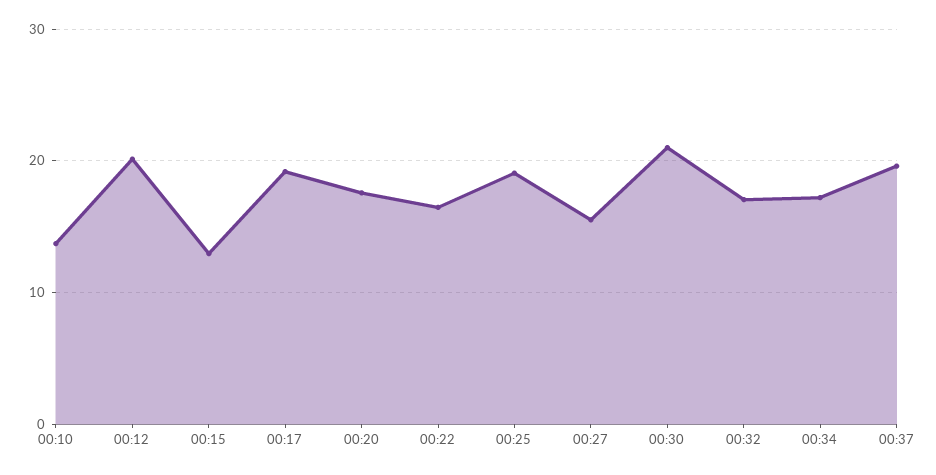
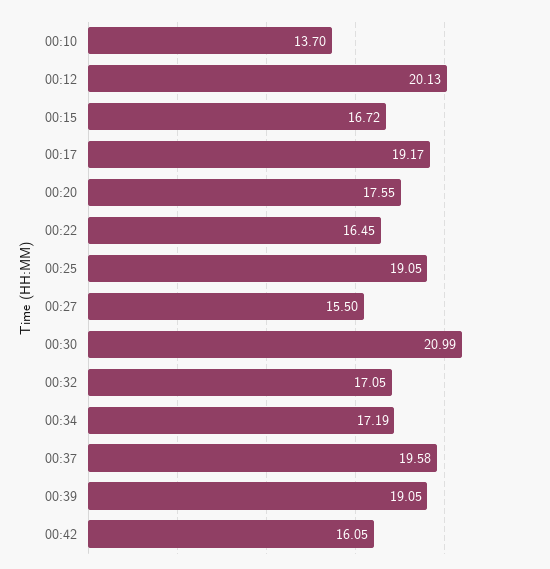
00:15: 13 -> 16.72
00:39: none -> 19.05
00:42: none -> 16.05

